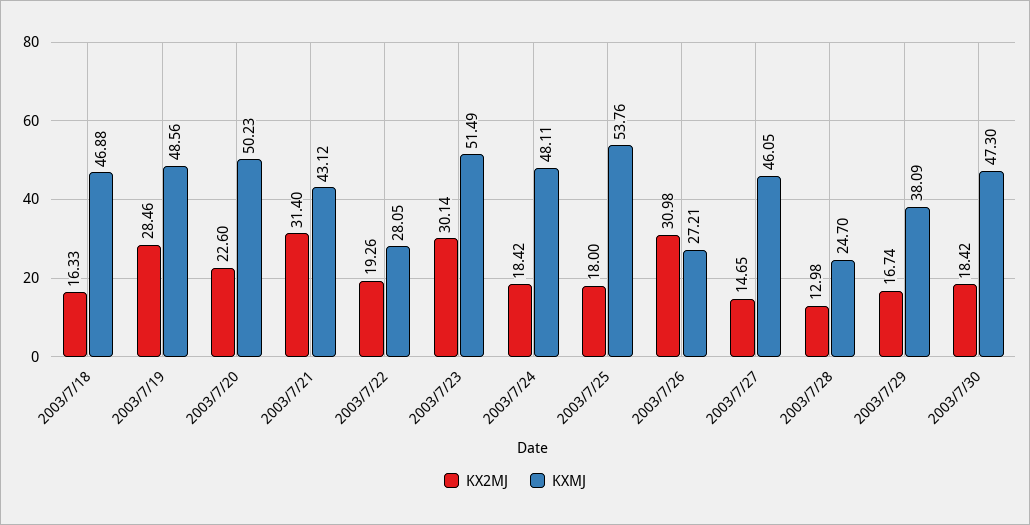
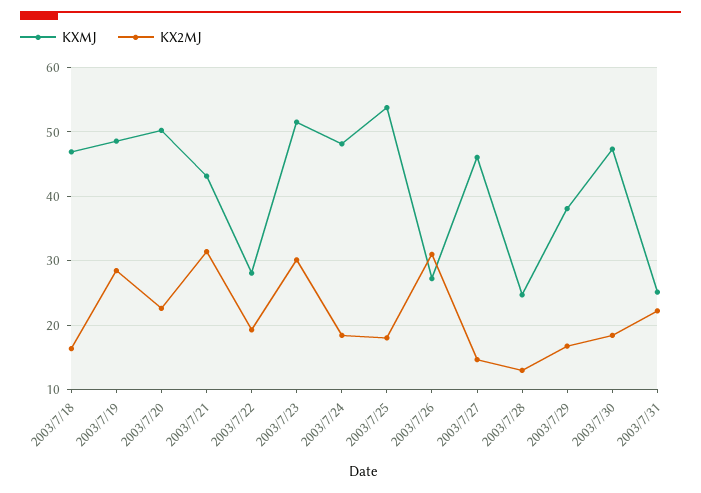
KXMJ, 2003/7/31: none -> 25
KX2MJ, 2003/7/31: none -> 22

